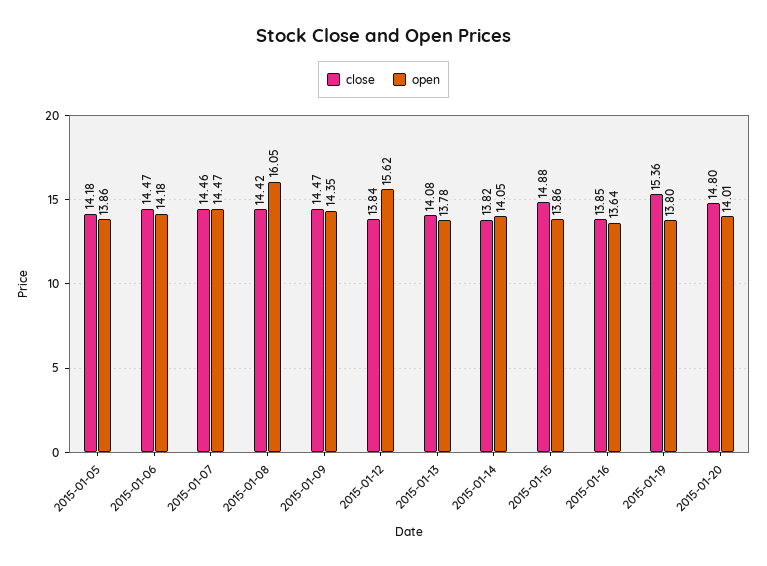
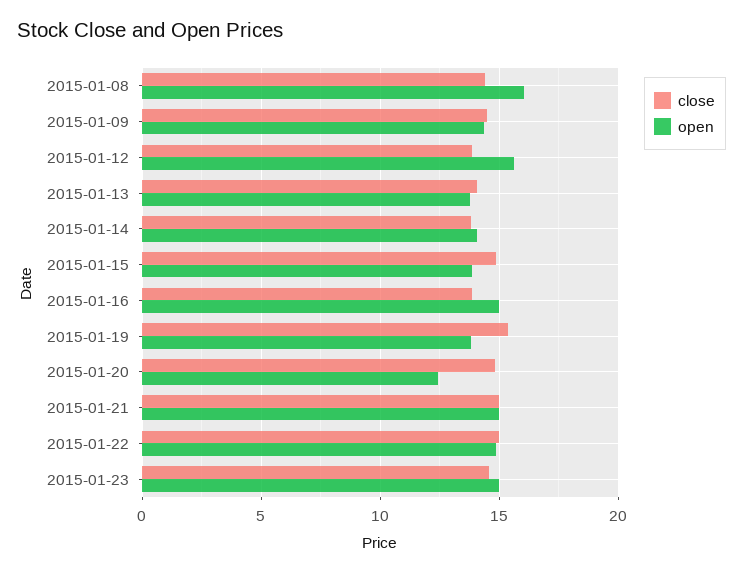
close, 2015-01-05: 14.18 -> none
open, 2015-01-05: 13.86 -> none
close, 2015-01-06: 14.47 -> none
open, 2015-01-06: 14.18 -> none
close, 2015-01-07: 14.46 -> none
open, 2015-01-07: 14.47 -> none
open, 2015-01-16: 13.64 -> 15
open, 2015-01-20: 14.01 -> 12.5
close, 2015-01-21: none -> 15
open, 2015-01-21: none -> 15
close, 2015-01-22: none -> 15
open, 2015-01-22: none -> 15
close, 2015-01-23: none -> 14.5
open, 2015-01-23: none -> 15

